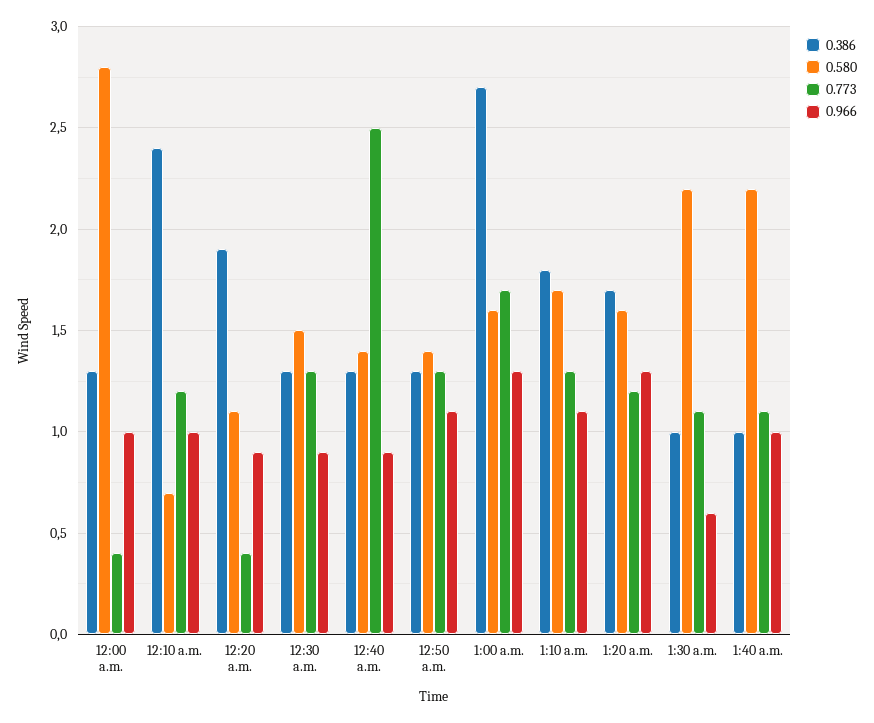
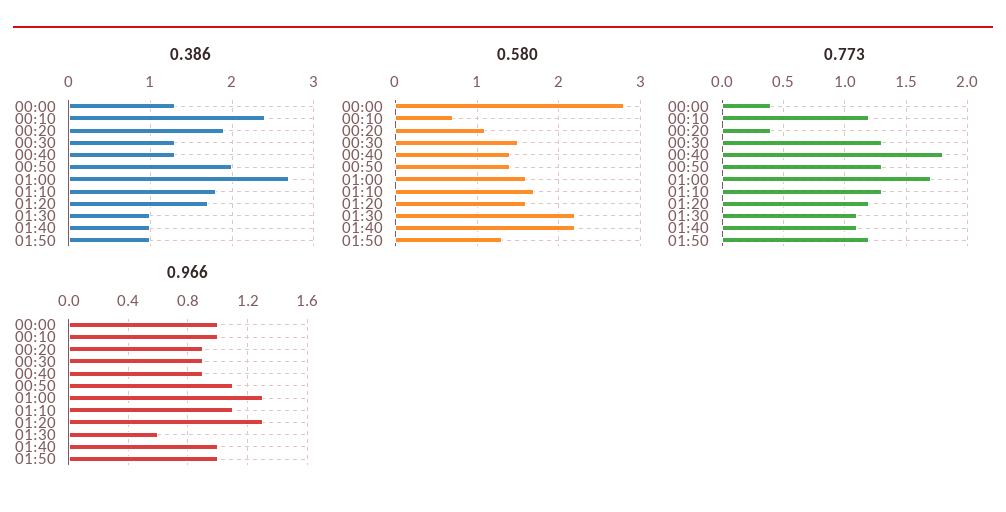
0.773, 12:40 a.m.: 2.5 -> 1.8
0.386, 12:50 a.m.: 1.3 -> 2
0.386, 01:50: none -> 1
0.580, 01:50: none -> 1.3
0.773, 01:50: none -> 1.2
0.966, 01:50: none -> 1

